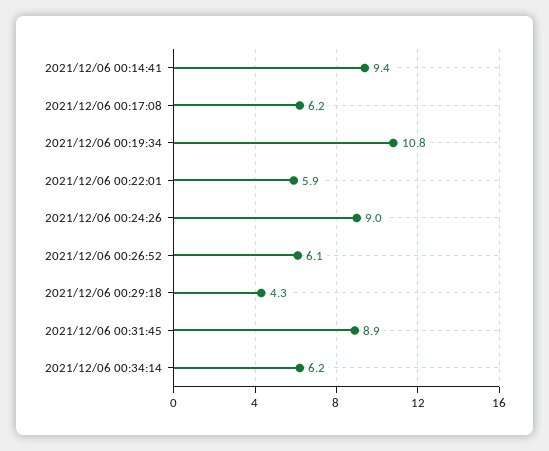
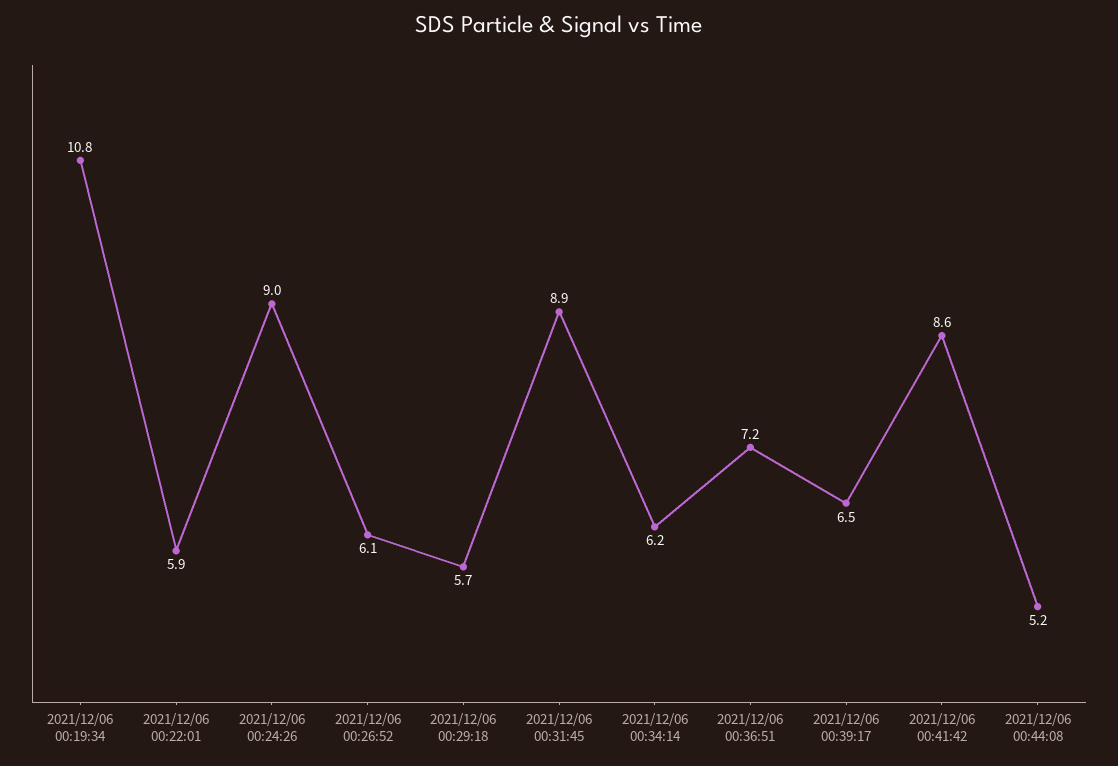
2021/12/06 00:14:41: 9.4 -> none
2021/12/06 00:17:08: 6.2 -> none
2021/12/06 00:29:18: 4.3 -> 5.7
2021/12/06 00:36:51: none -> 7.2
2021/12/06 00:39:17: none -> 6.5
2021/12/06 00:41:42: none -> 8.6
2021/12/06 00:44:08: none -> 5.2

